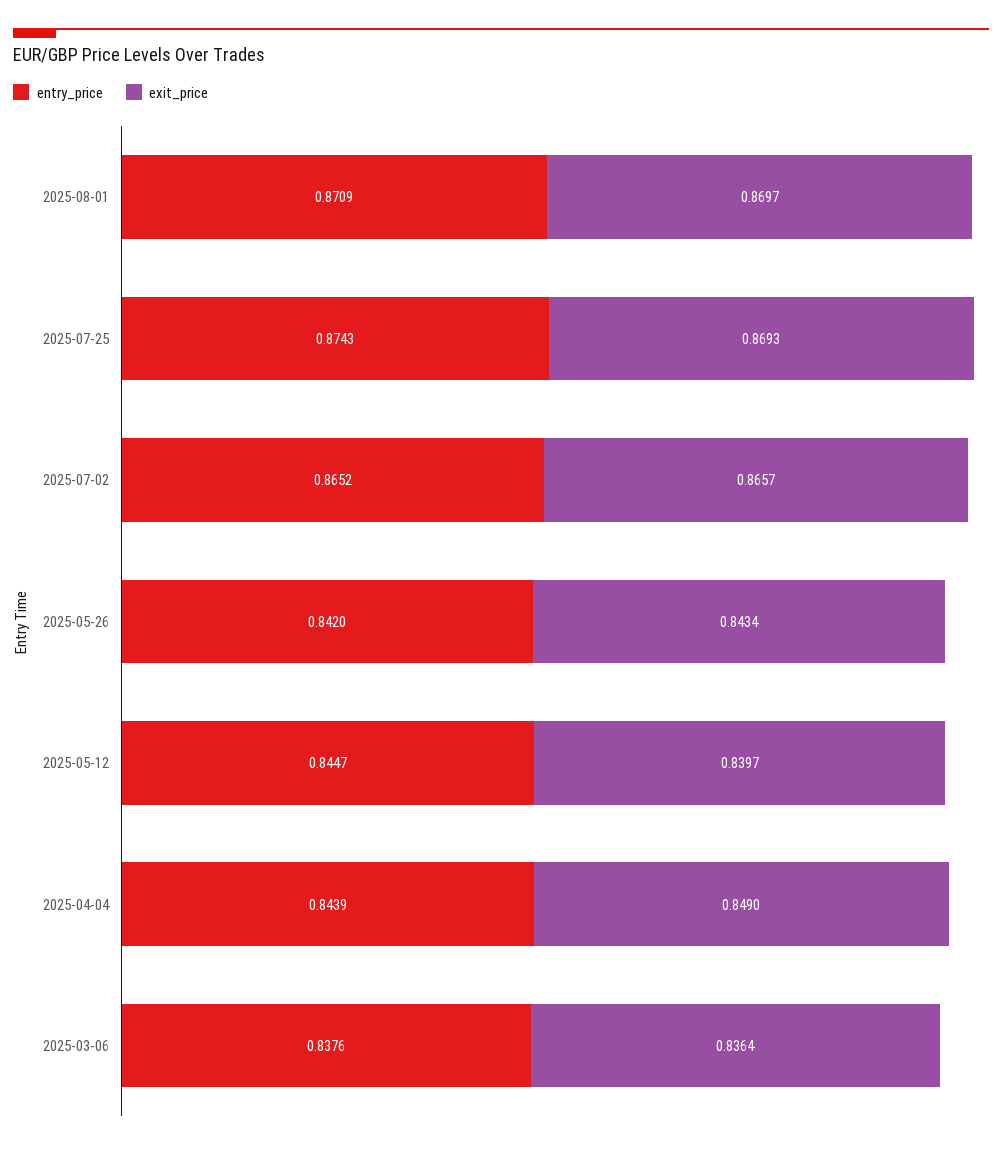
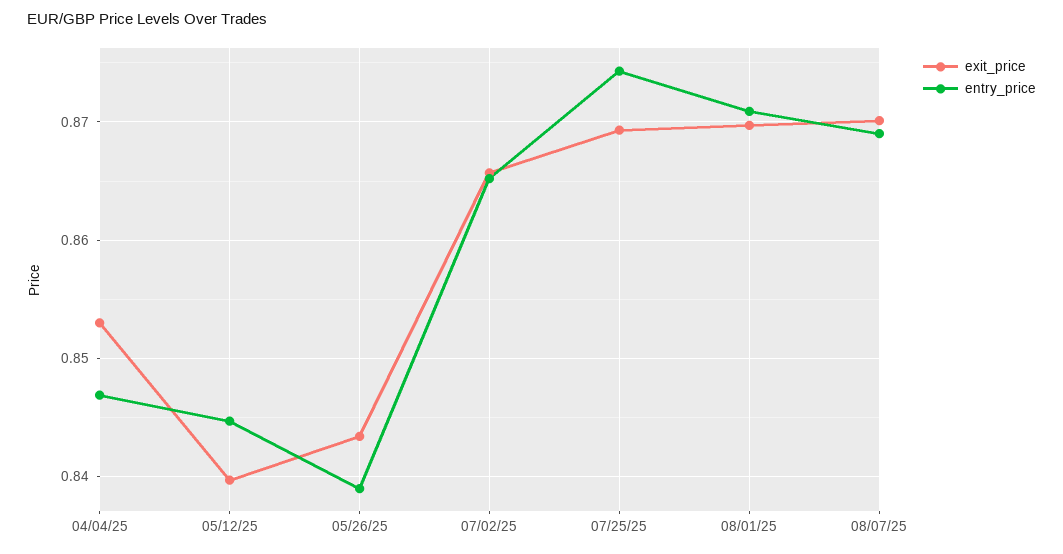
entry_price, 2025-05-26: 0.842 -> 0.839
entry_price, 2025-04-04: 0.8439 -> 0.847
exit_price, 2025-04-04: 0.849 -> 0.853
entry_price, 2025-03-06: 0.8376 -> none
exit_price, 2025-03-06: 0.8364 -> none
exit_price, 08/07/25: none -> 0.87
entry_price, 08/07/25: none -> 0.869

